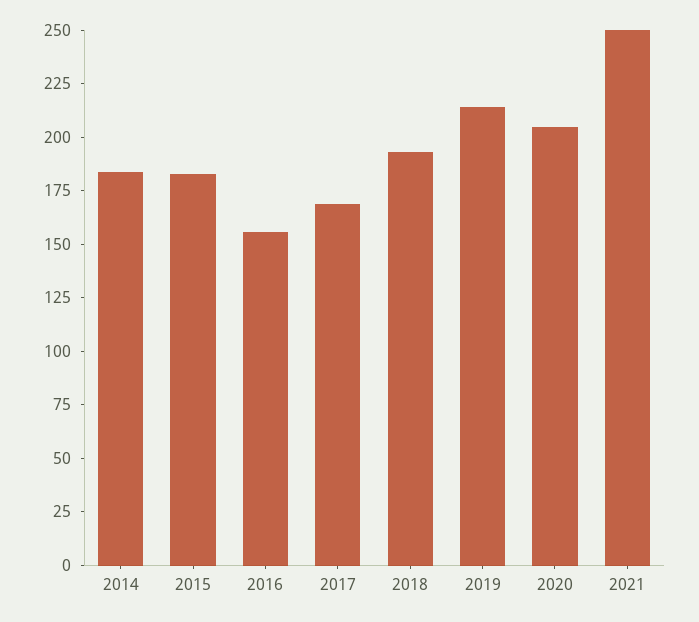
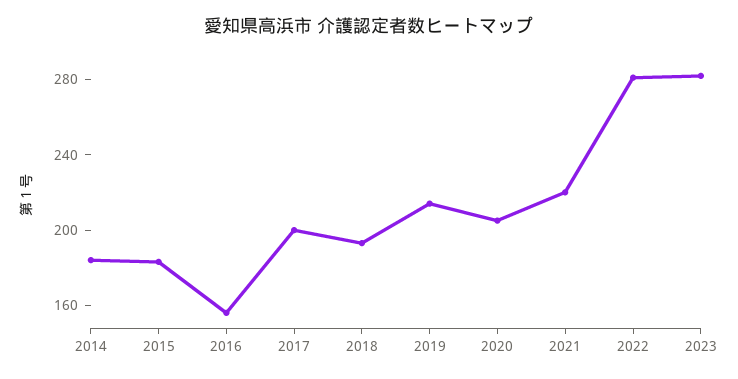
2017: 170 -> 200
2021: 250 -> 220
2022: none -> 280
2023: none -> 280

